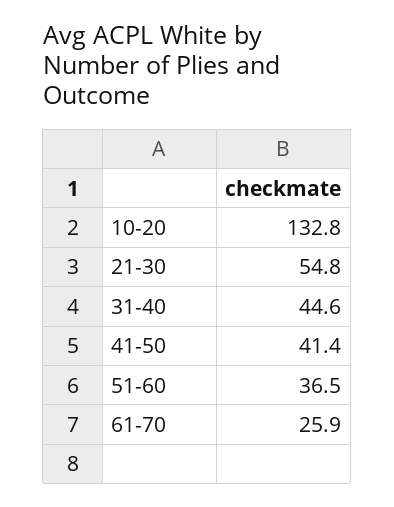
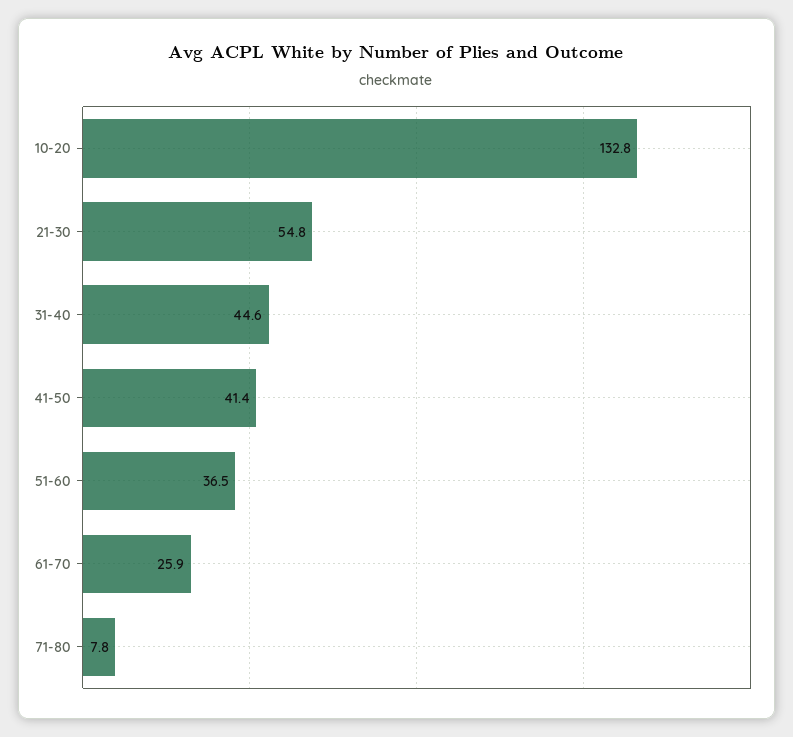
71-80: none -> 7.8

